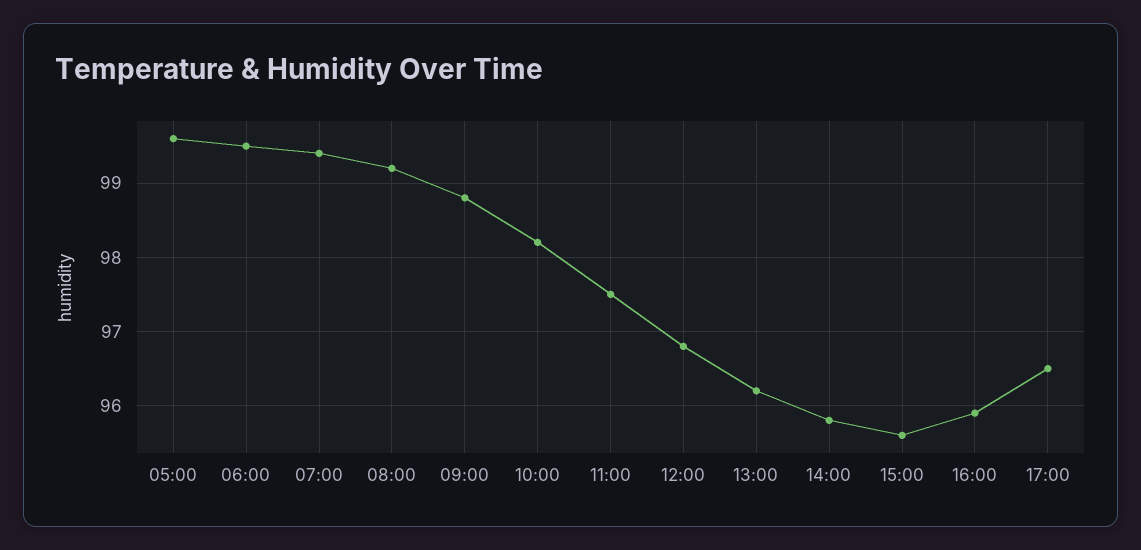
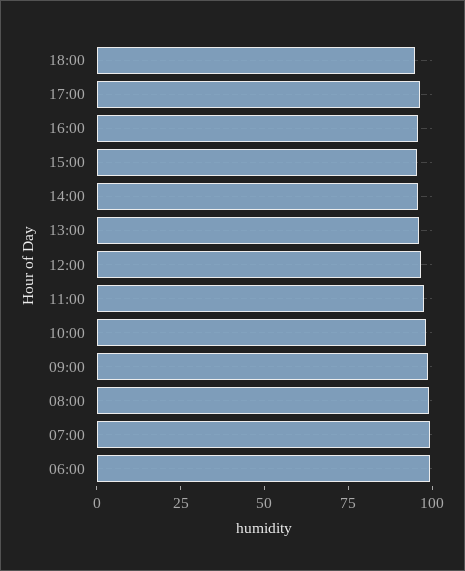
05:00: 99.6 -> none
18:00: none -> 95

